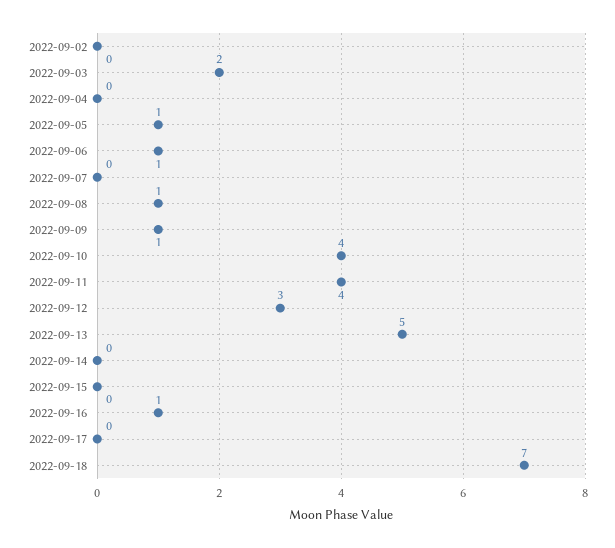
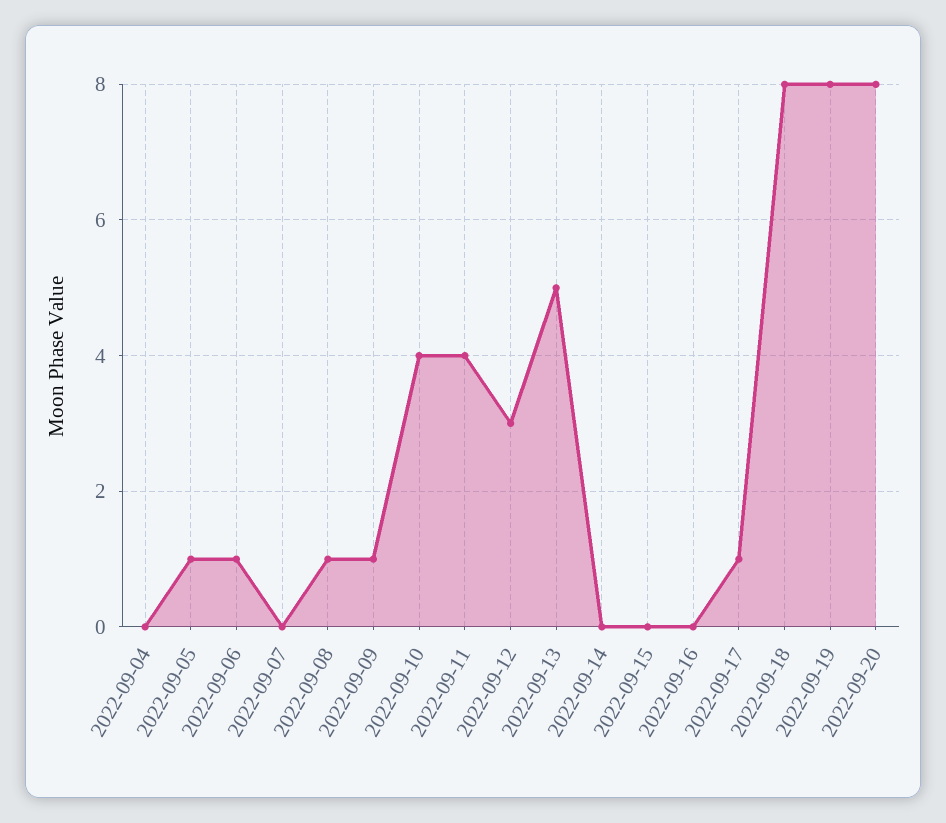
2022-09-02: 0 -> none
2022-09-03: 2 -> none
2022-09-16: 1 -> 0
2022-09-17: 0 -> 1
2022-09-18: 7 -> 8
2022-09-19: none -> 8
2022-09-20: none -> 8

